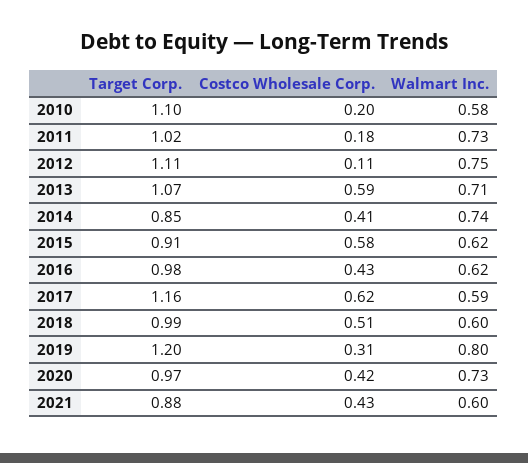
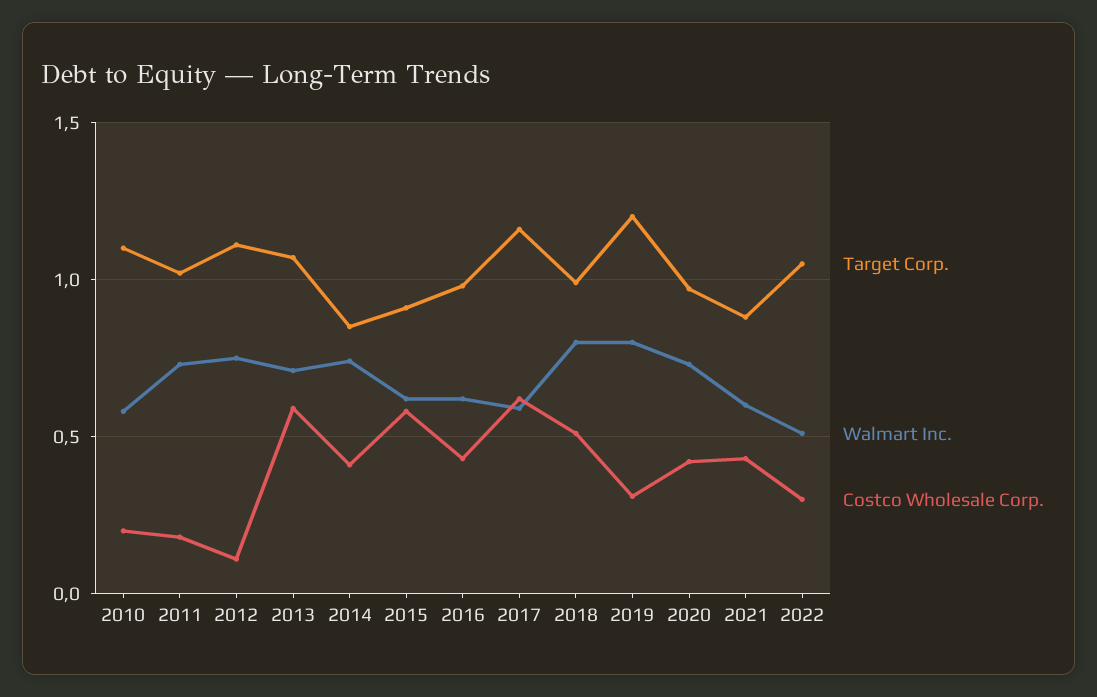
Walmart Inc., 2018: 0.6 -> 0.8
Target Corp., 2022: none -> 1.05
Walmart Inc., 2022: none -> 0.5
Costco Wholesale Corp., 2022: none -> 0.3

